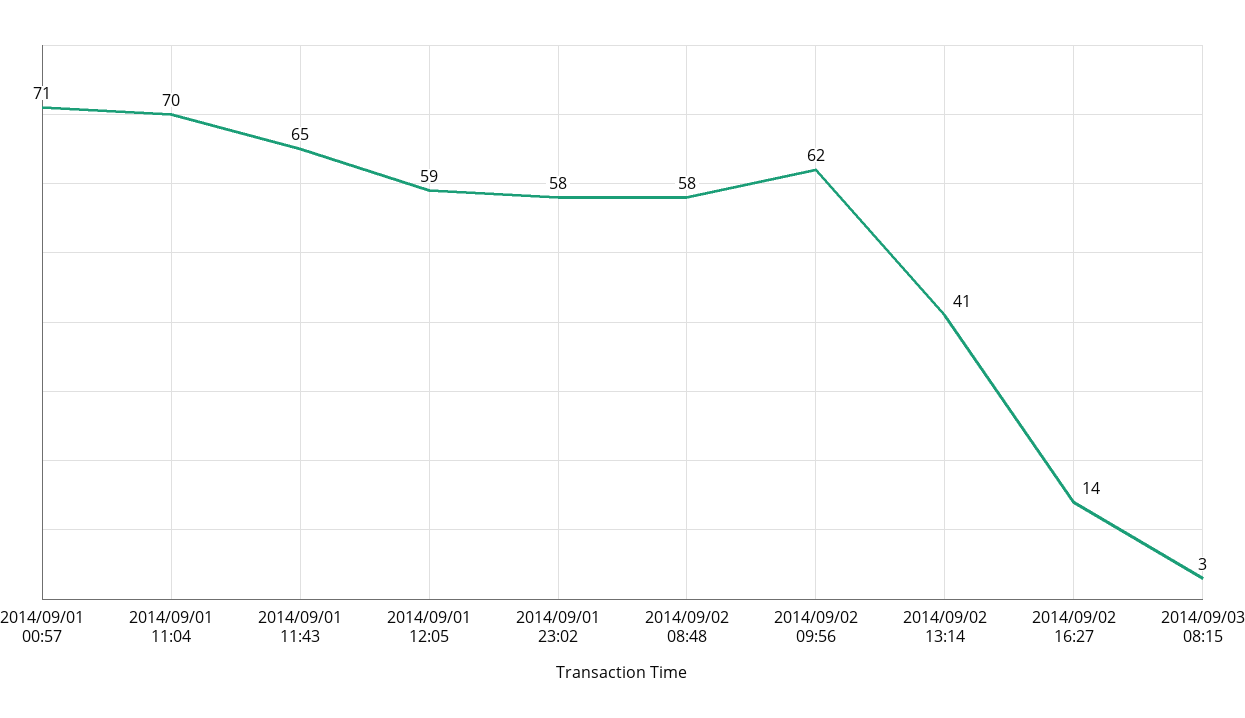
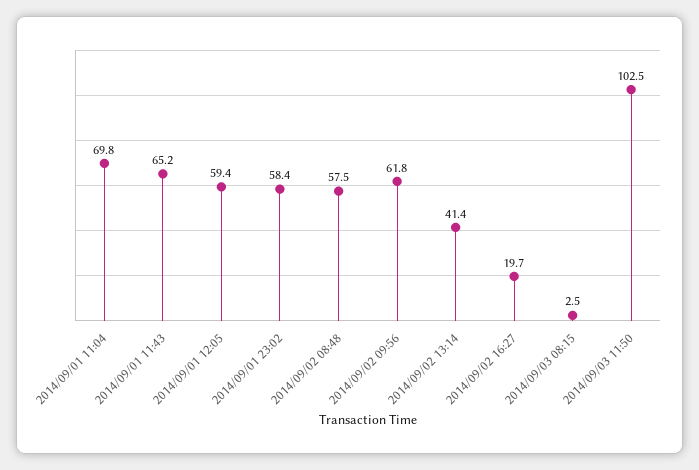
2014/09/01 00:57: 71 -> none
2014/09/02 16:27: 14 -> 19.7
2014/09/03 11:50: none -> 102.5

